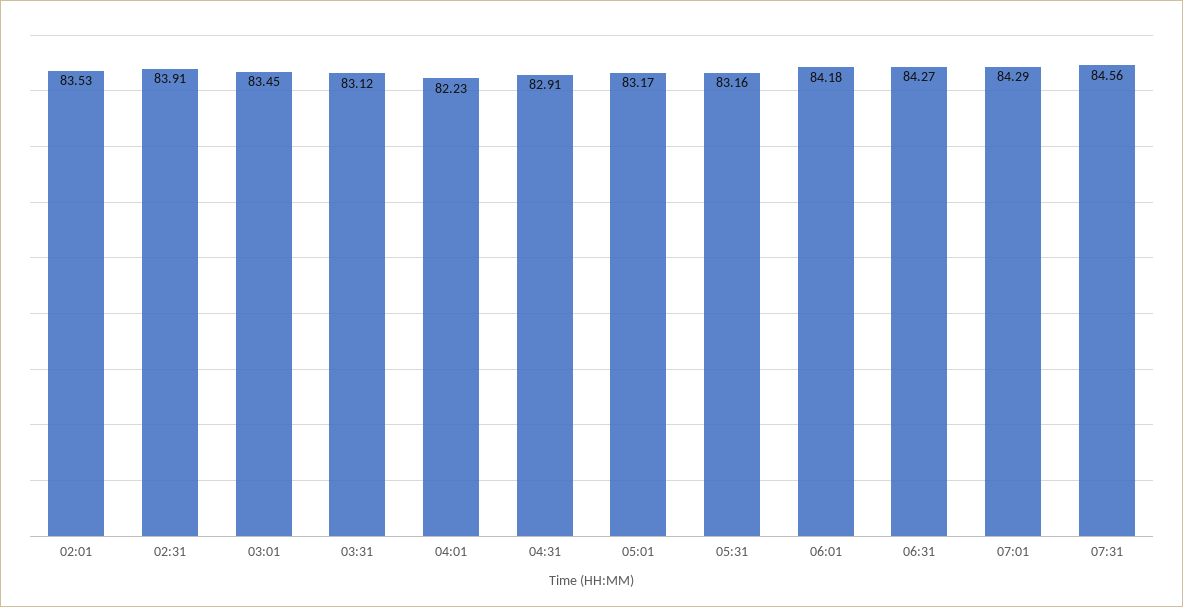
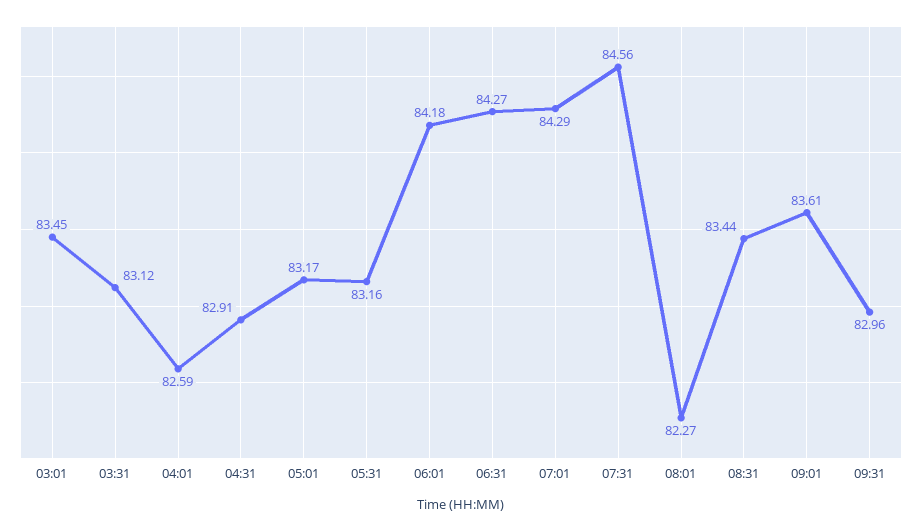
02:01: 83.53 -> none
02:31: 83.91 -> none
04:01: 82.23 -> 82.59
08:01: none -> 82.27
08:31: none -> 83.44
09:01: none -> 83.61
09:31: none -> 82.96

